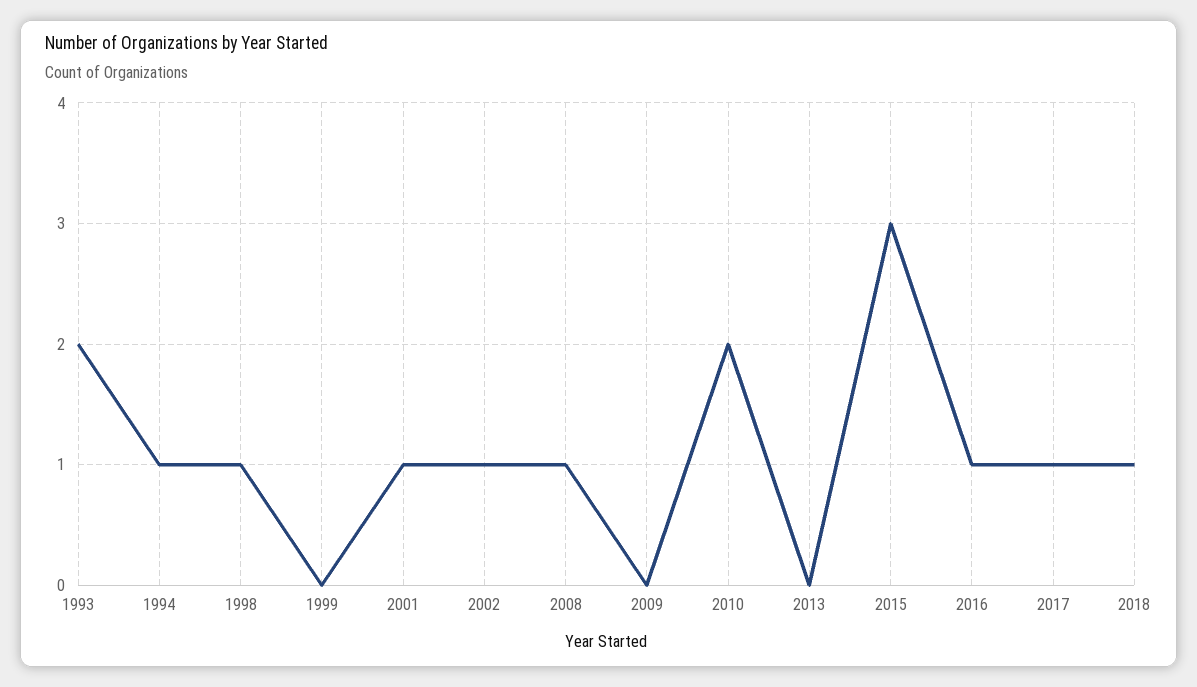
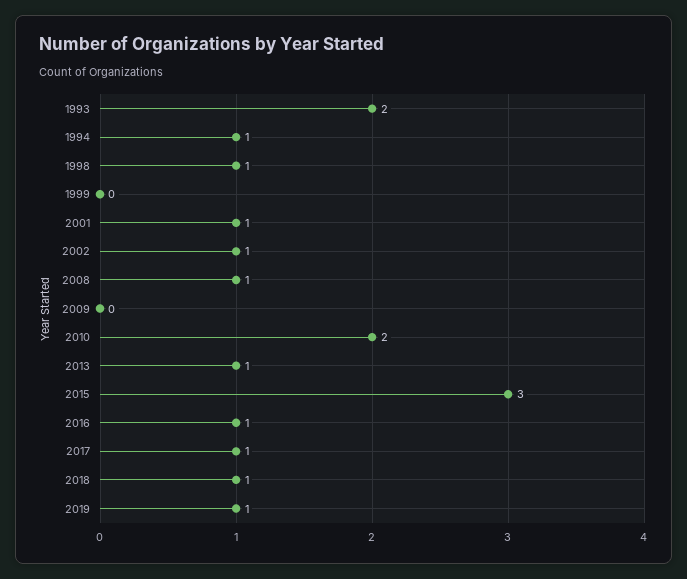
2013: 0 -> 1
2019: none -> 1

